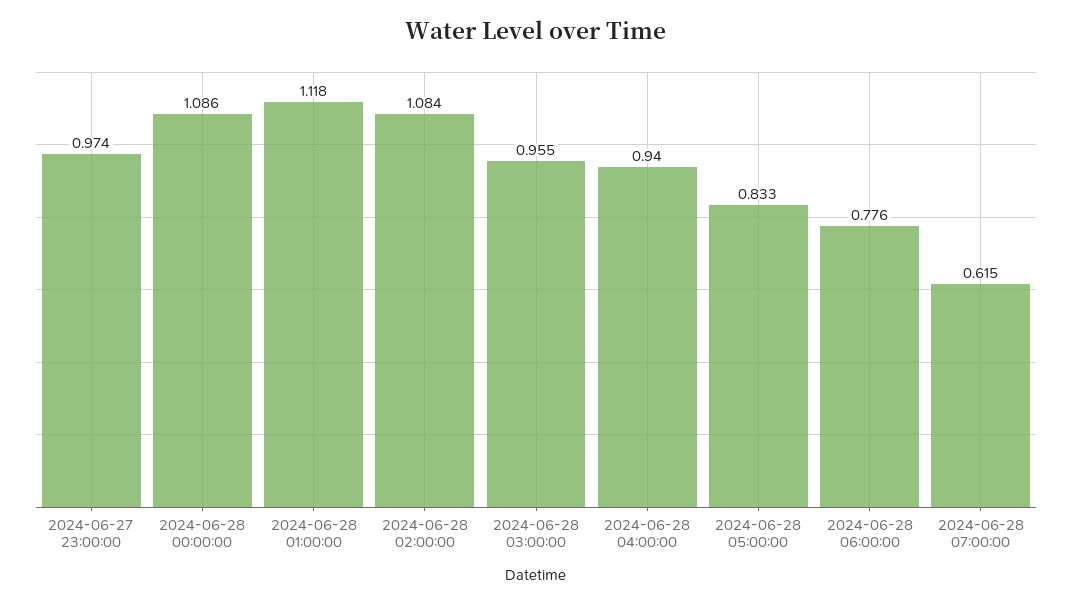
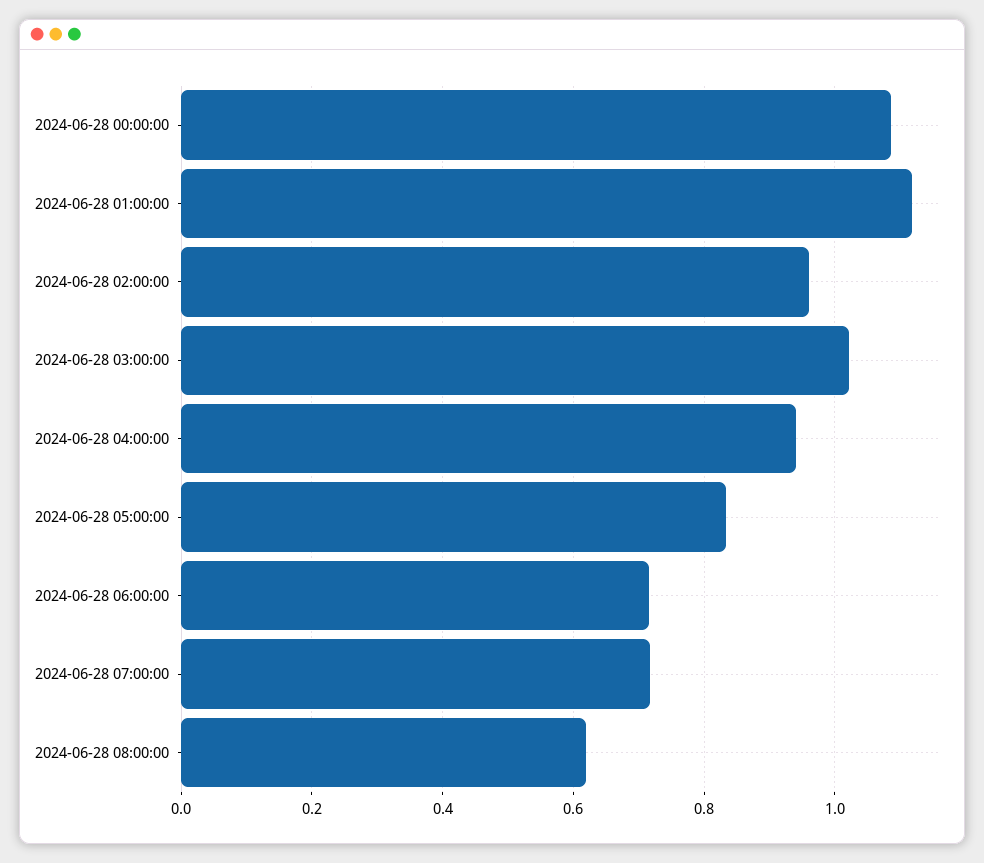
2024-06-27 23:00:00: 0.974 -> none
2024-06-28 02:00:00: 1.084 -> 0.96
2024-06-28 03:00:00: 0.955 -> 1.02
2024-06-28 06:00:00: 0.776 -> 0.72
2024-06-28 07:00:00: 0.615 -> 0.72
2024-06-28 08:00:00: none -> 0.62

